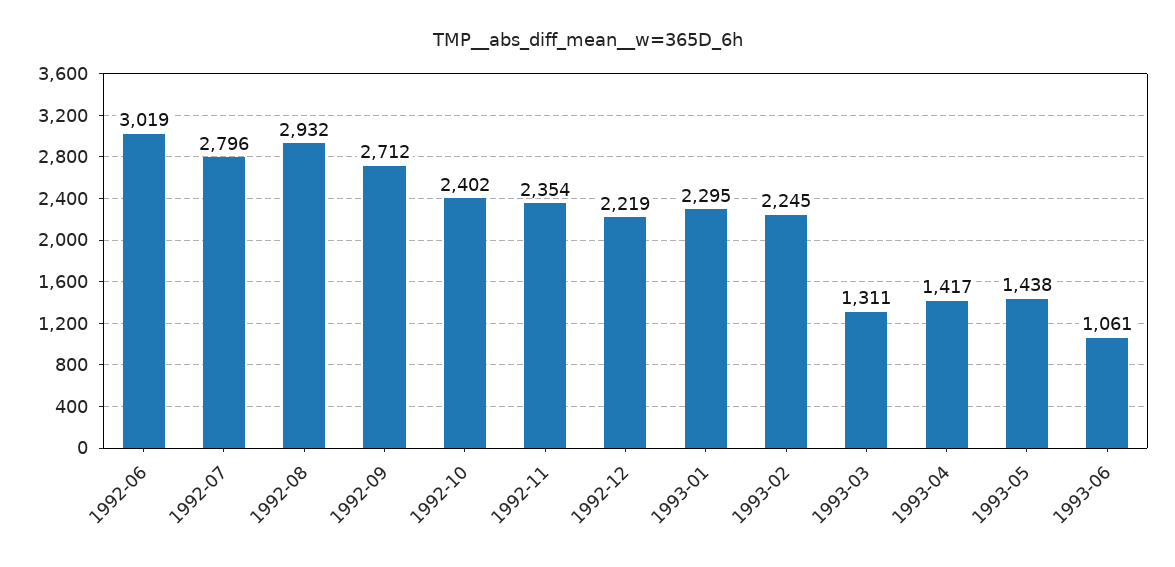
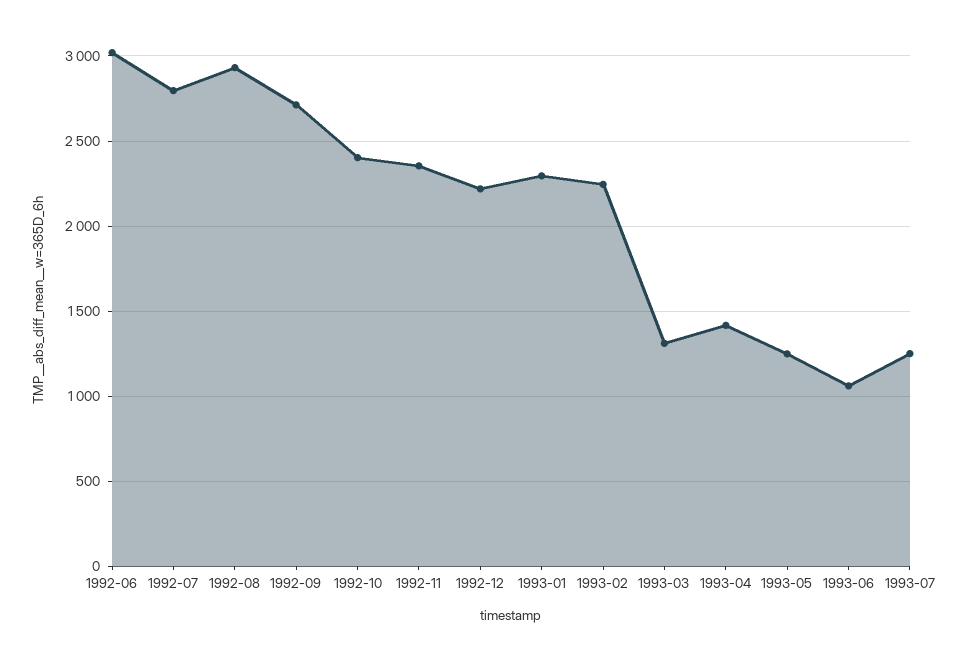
1993-05: 1438 -> 1250
1993-07: none -> 1250

